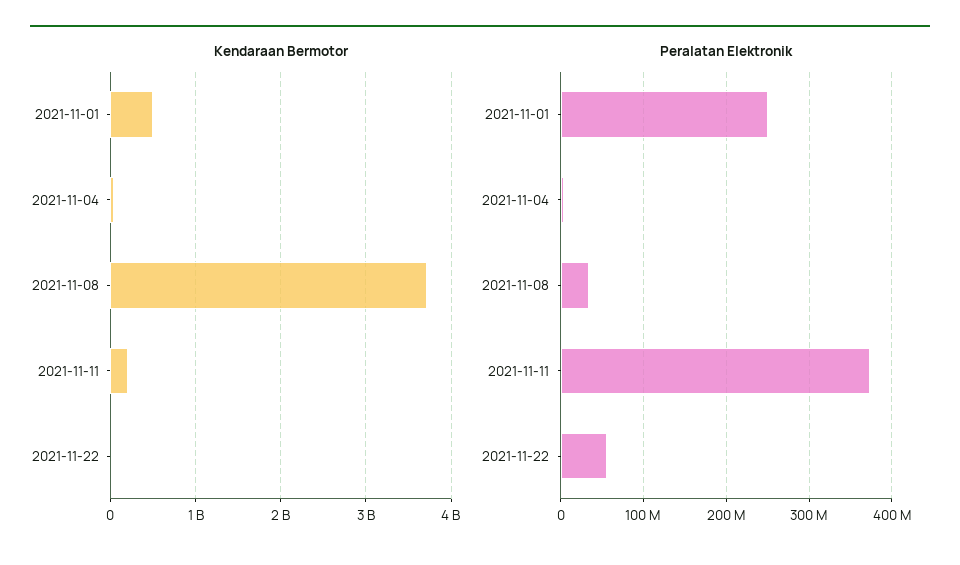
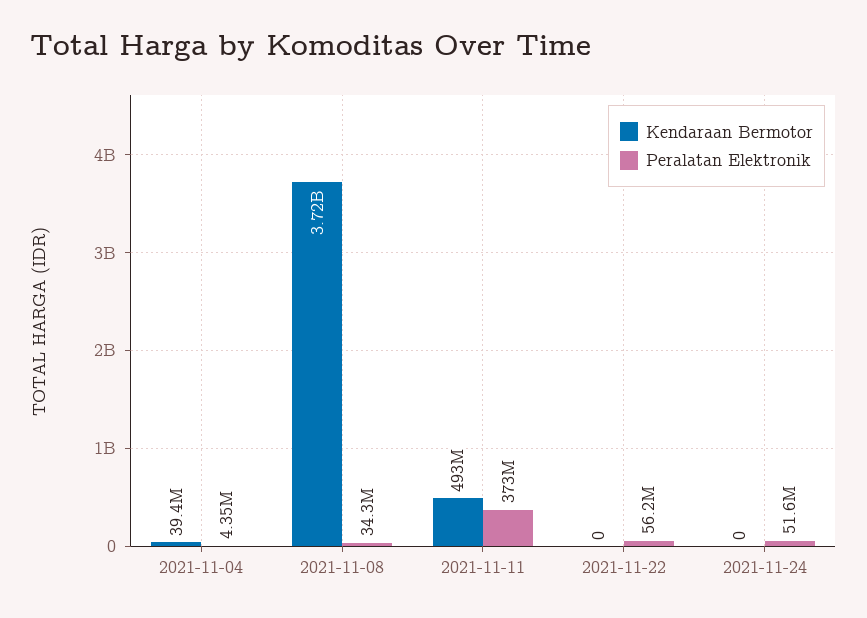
Kendaraan Bermotor, 2021-11-01: 500000000 -> none
Kendaraan Bermotor, 2021-11-11: 200000000 -> 493000000
Peralatan Elektronik, 2021-11-01: 250000000 -> none
Kendaraan Bermotor, 2021-11-24: none -> 0
Peralatan Elektronik, 2021-11-24: none -> 51600000

